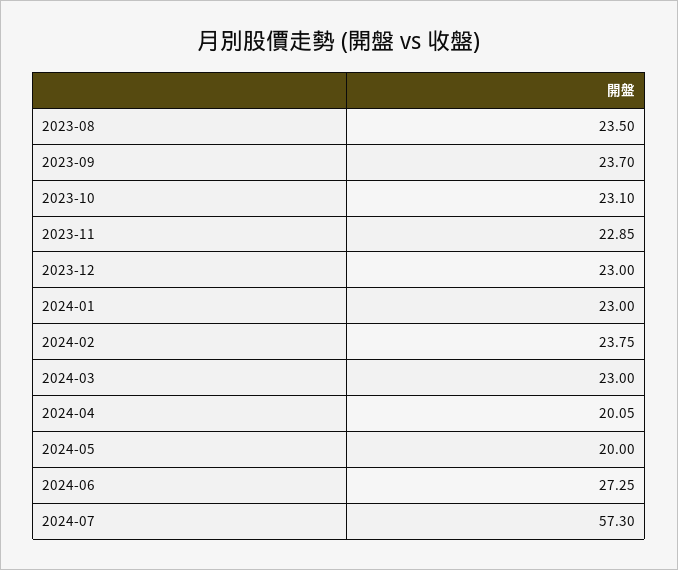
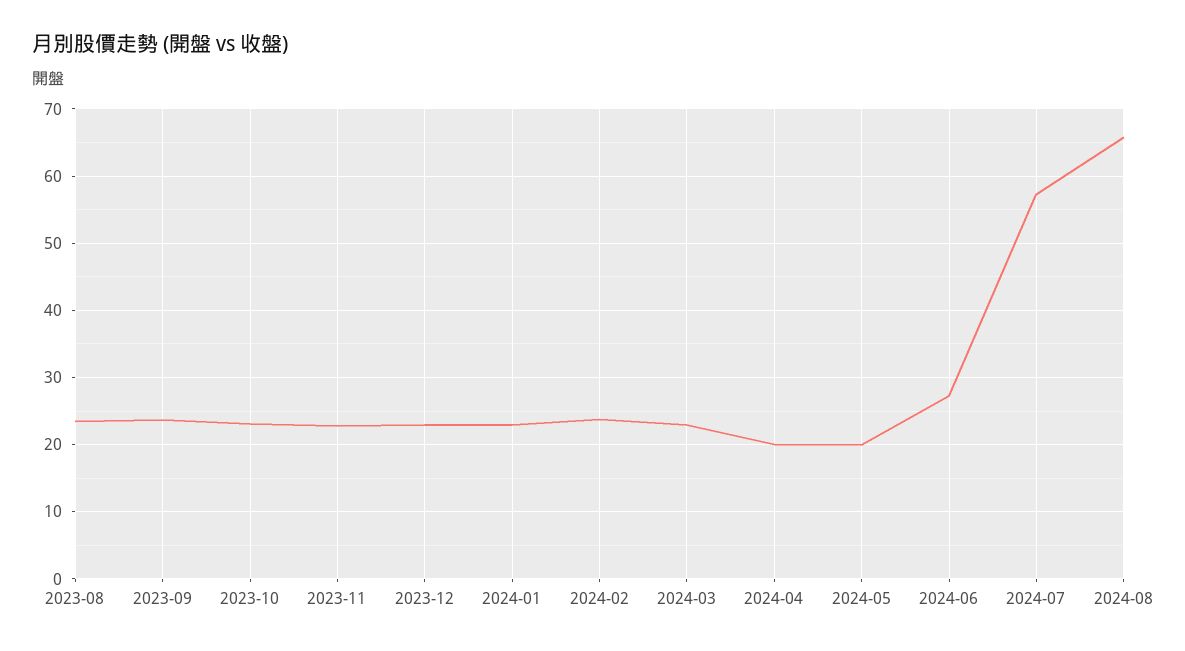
2024-08: none -> 66

